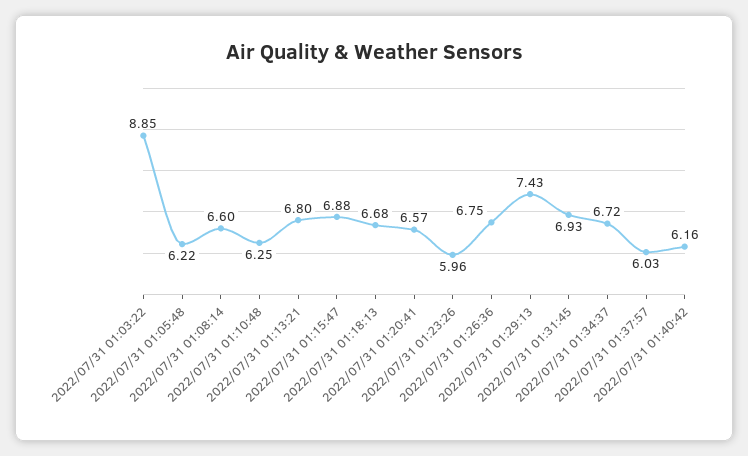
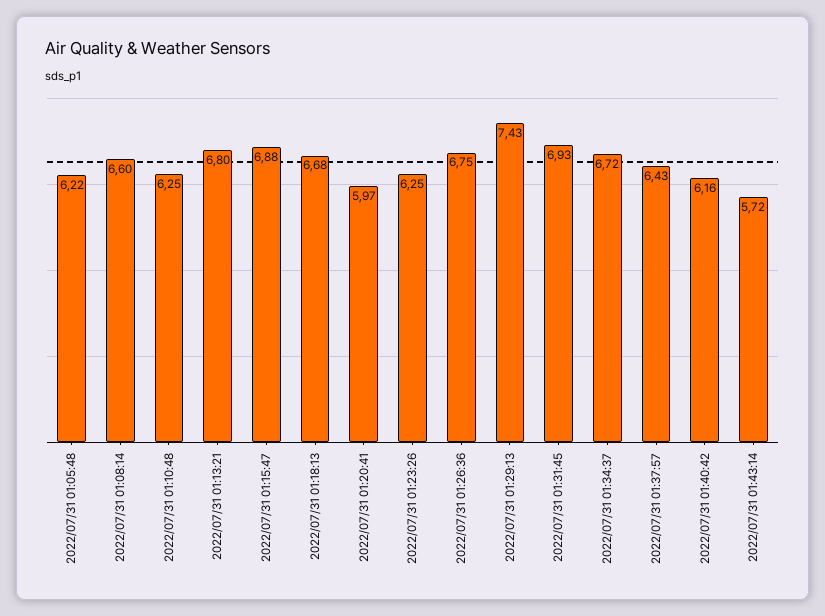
2022/07/31 01:03:22: 8.85 -> none
2022/07/31 01:20:41: 6.57 -> 5.97
2022/07/31 01:23:26: 5.96 -> 6.25
2022/07/31 01:37:57: 6.03 -> 6.43
2022/07/31 01:43:14: none -> 5.72

